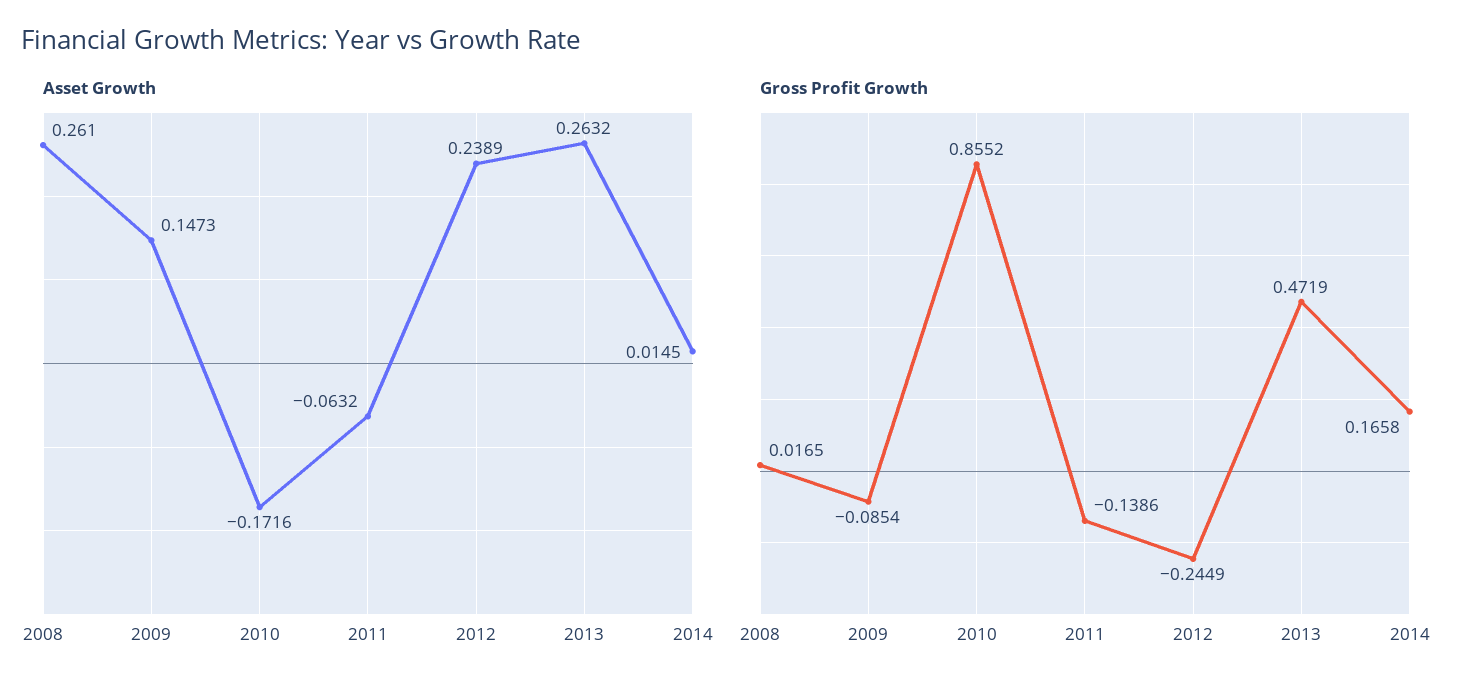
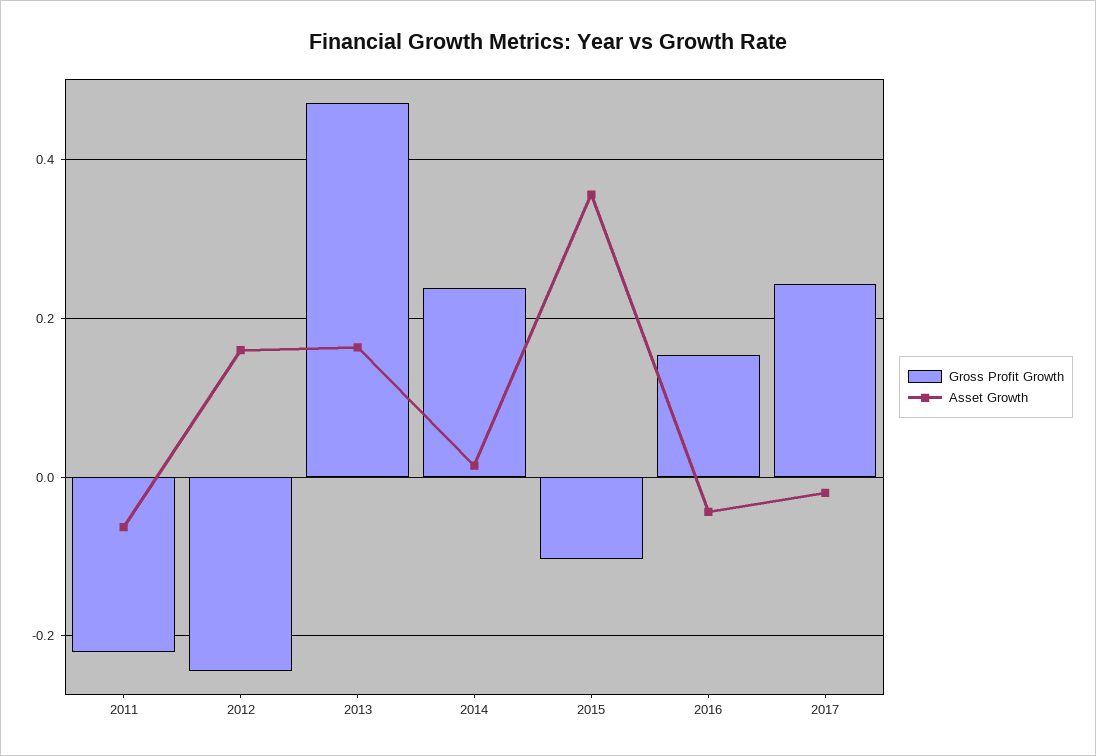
Asset Growth, 2008: 0.261 -> none
Asset Growth, 2009: 0.1473 -> none
Asset Growth, 2010: -0.1716 -> none
Asset Growth, 2012: 0.2389 -> 0.16
Asset Growth, 2013: 0.2632 -> 0.16
Gross Profit Growth, 2008: 0.0165 -> none
Gross Profit Growth, 2009: -0.0854 -> none
Gross Profit Growth, 2010: 0.8552 -> none
Gross Profit Growth, 2011: -0.1386 -> -0.22
Gross Profit Growth, 2014: 0.1658 -> 0.24
Gross Profit Growth, 2015: none -> -0.1
Asset Growth, 2015: none -> 0.36
Gross Profit Growth, 2016: none -> 0.16
Asset Growth, 2016: none -> -0.04
Gross Profit Growth, 2017: none -> 0.24
Asset Growth, 2017: none -> -0.02

